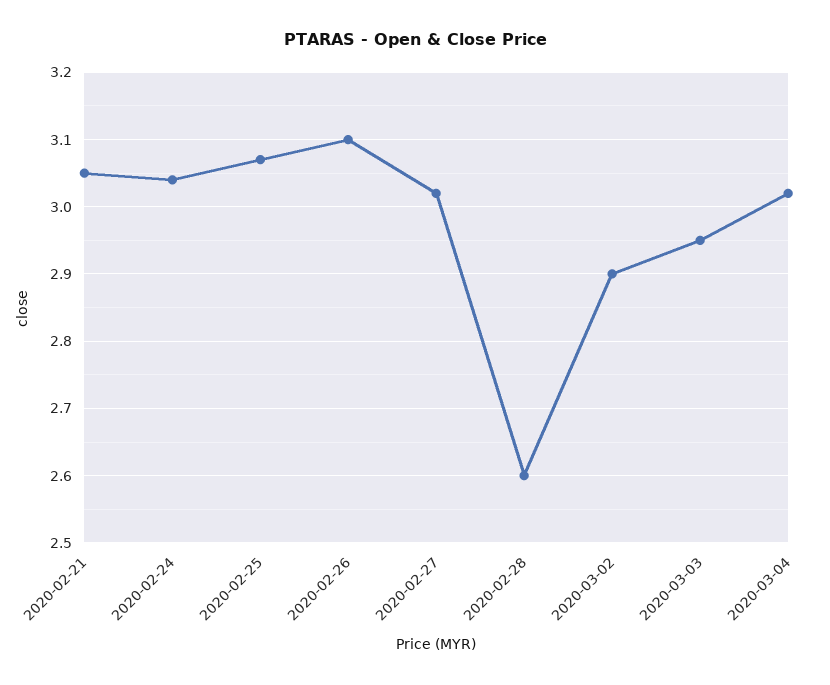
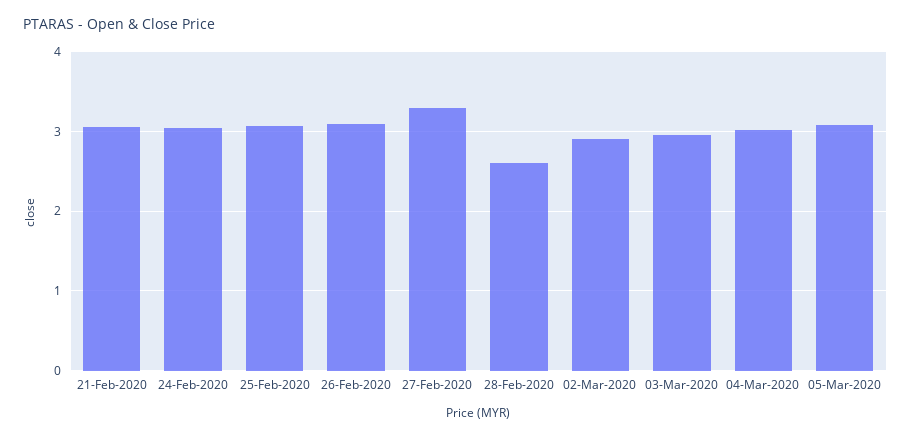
2020-02-27: 3.02 -> 3.3
05-Mar-2020: none -> 3.1

